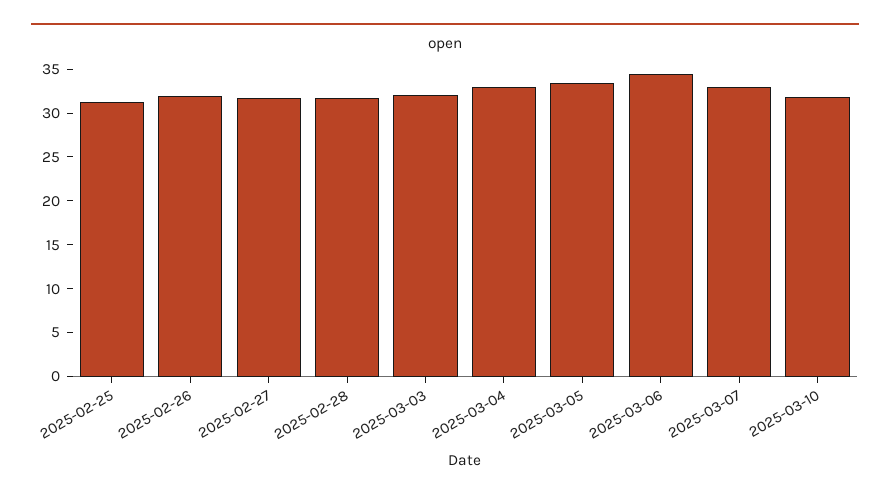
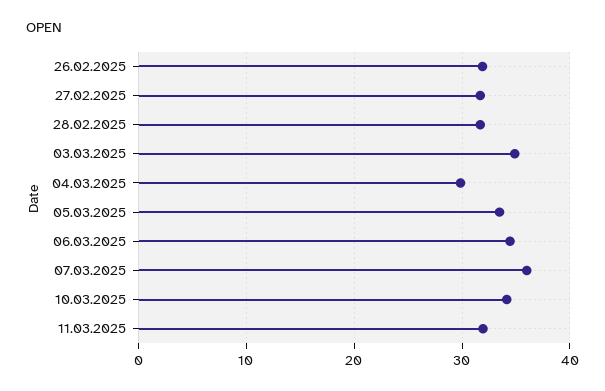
2025-02-25: 31 -> none
2025-03-03: 32 -> 35
2025-03-04: 33 -> 30
2025-03-07: 33 -> 36
2025-03-10: 32 -> 34
11.03.2025: none -> 32

